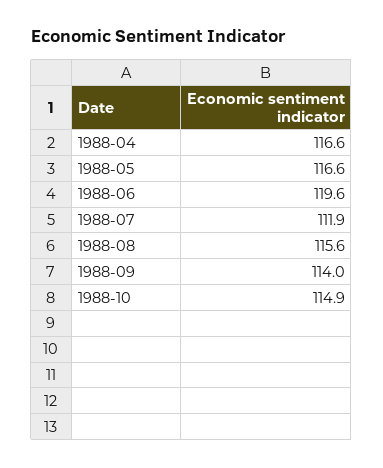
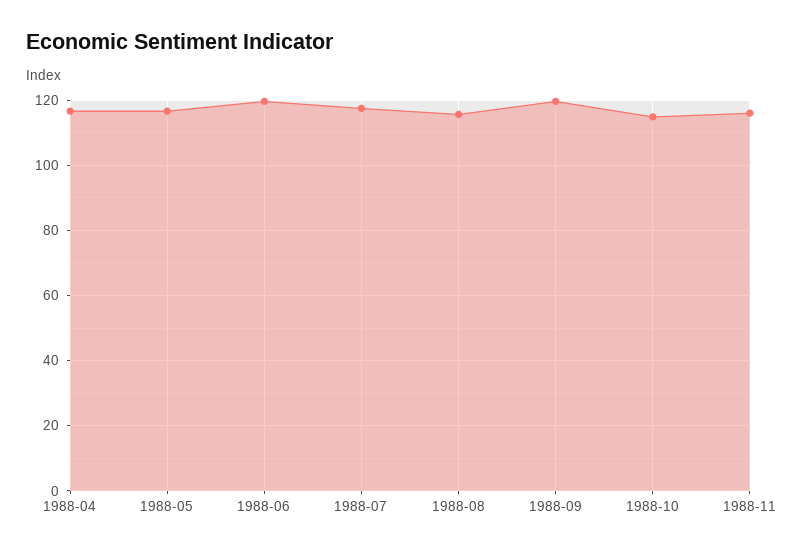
1988-07: 111.9 -> 118
1988-09: 114 -> 120
1988-11: none -> 116

